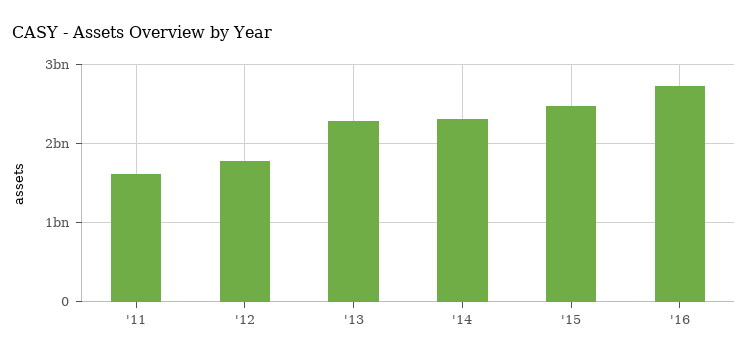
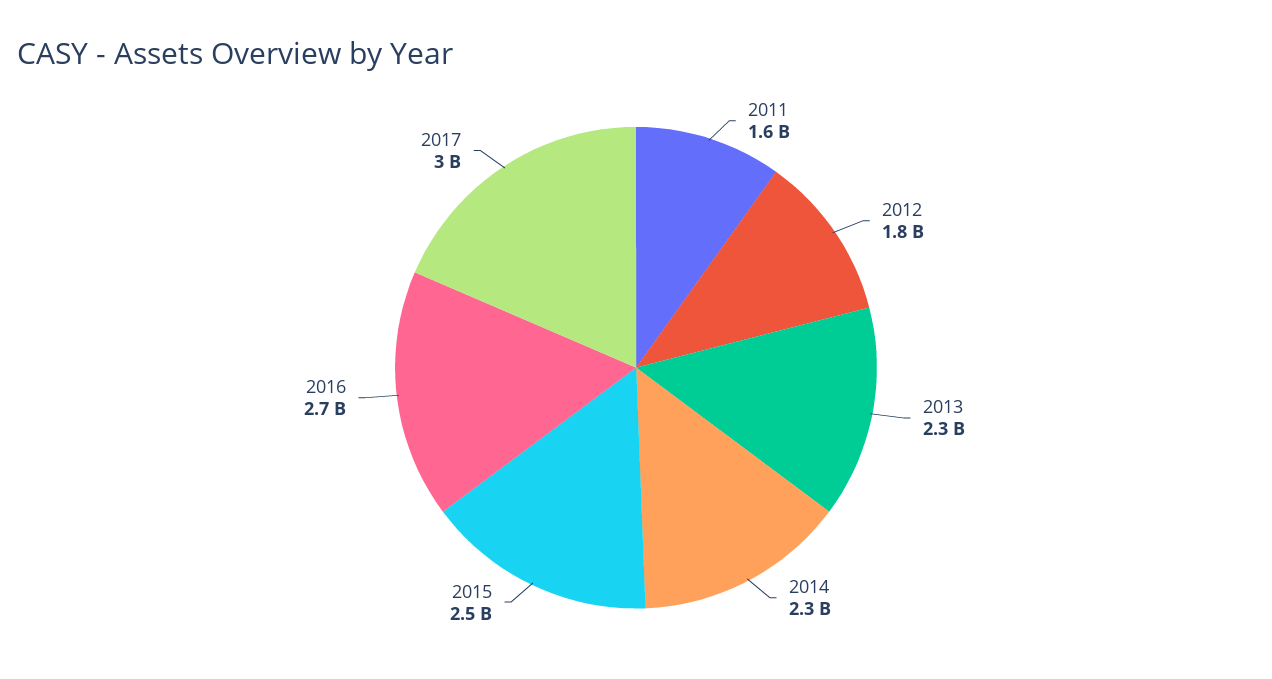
2017: none -> 3000000000

